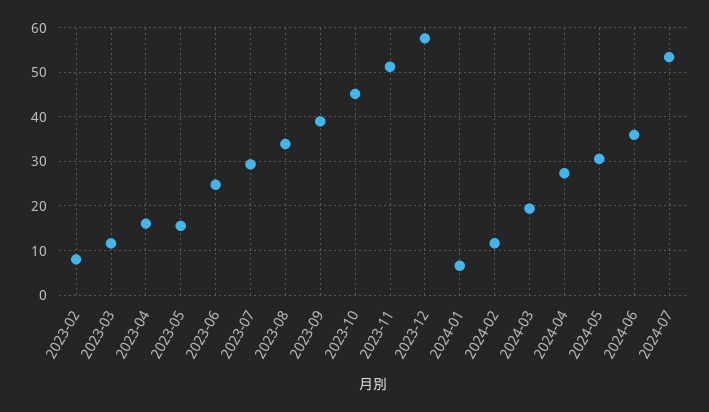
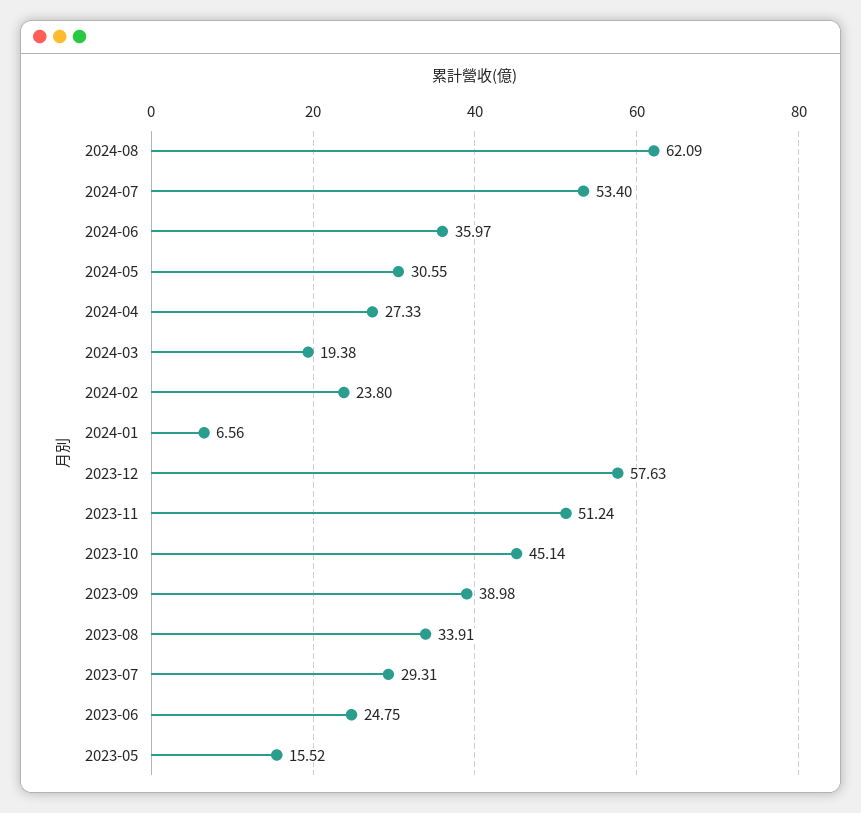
2023-02: 8 -> none
2023-03: 12 -> none
2023-04: 16 -> none
2024-02: 12 -> 23.8
2024-08: none -> 62.09

